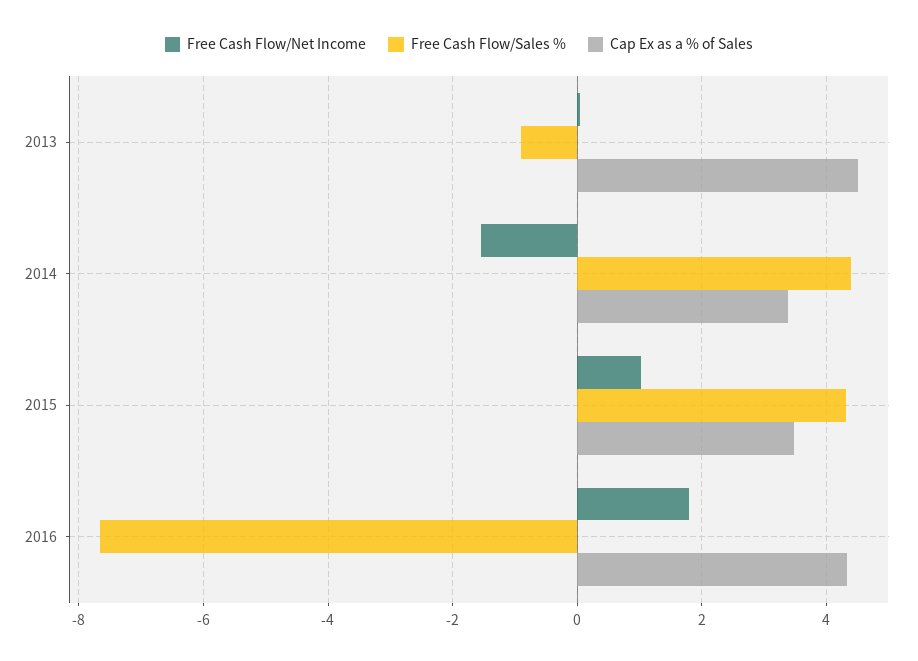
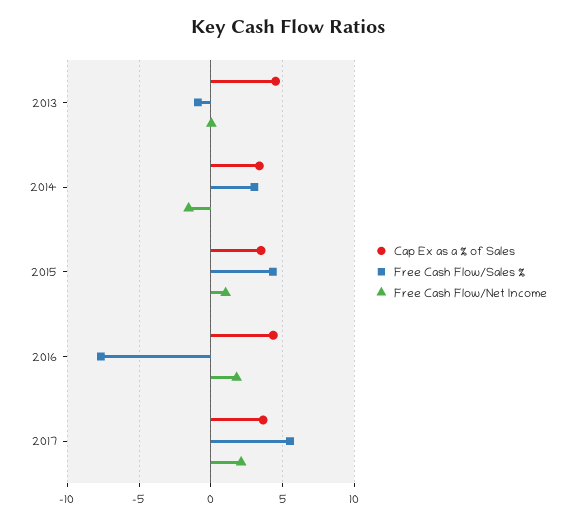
Free Cash Flow/Sales %, 2014: 4.4 -> 3
Cap Ex as a % of Sales, 2017: none -> 3.5
Free Cash Flow/Sales %, 2017: none -> 5.5
Free Cash Flow/Net Income, 2017: none -> 2

